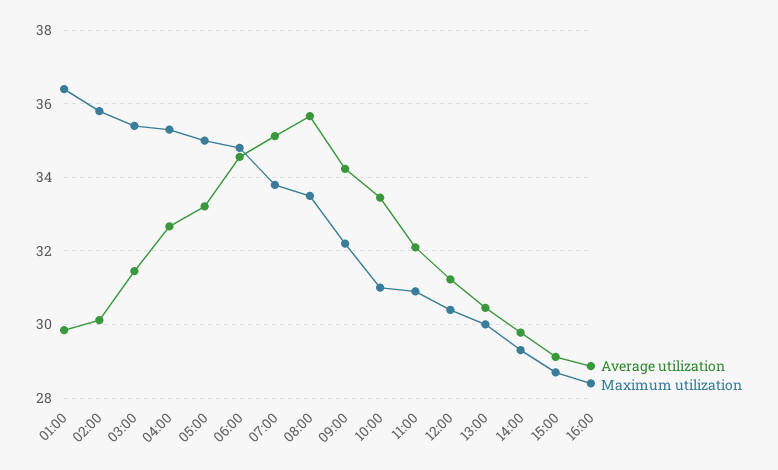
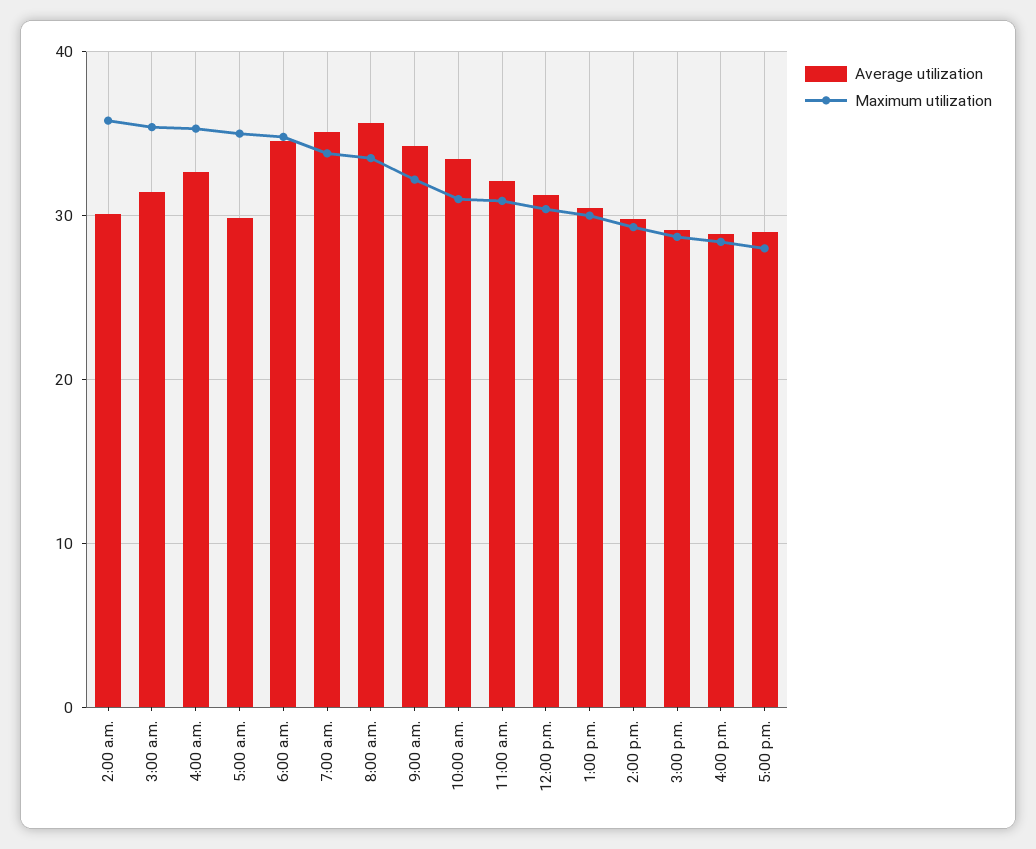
Average utilization, 01:00: 29.8 -> none
Maximum utilization, 01:00: 36.4 -> none
Average utilization, 05:00: 33.2 -> 30
Average utilization, 5:00 p.m.: none -> 29
Maximum utilization, 5:00 p.m.: none -> 28

